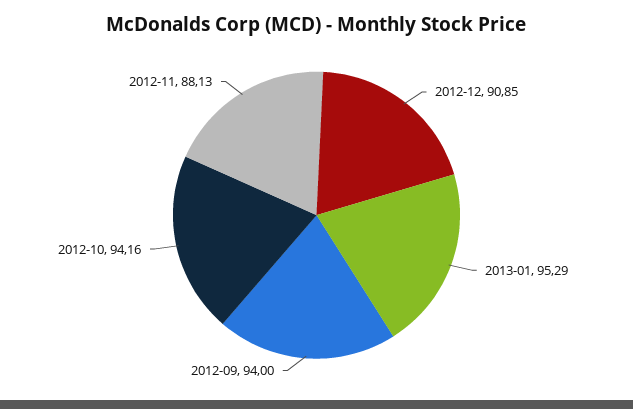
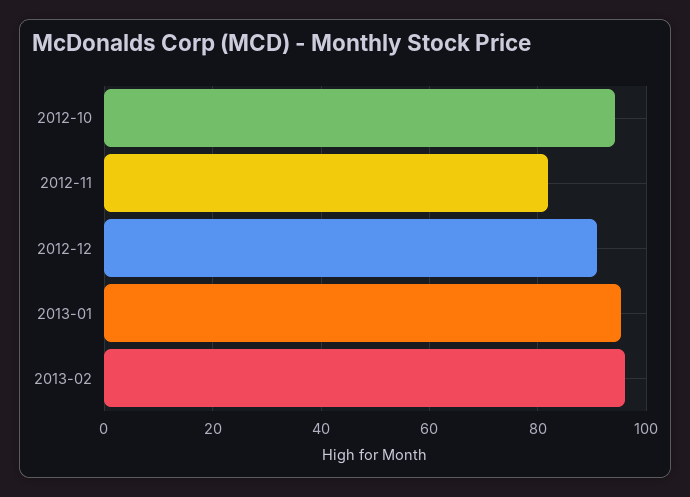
2012-09: 94 -> none
2012-11: 88.13 -> 82
2013-02: none -> 96

